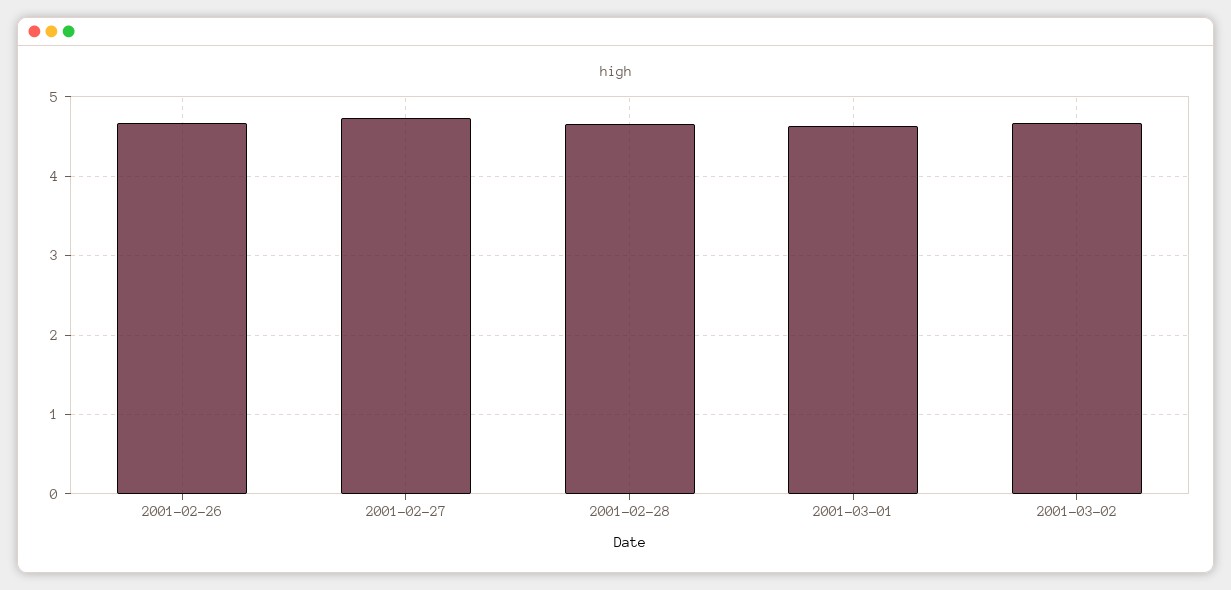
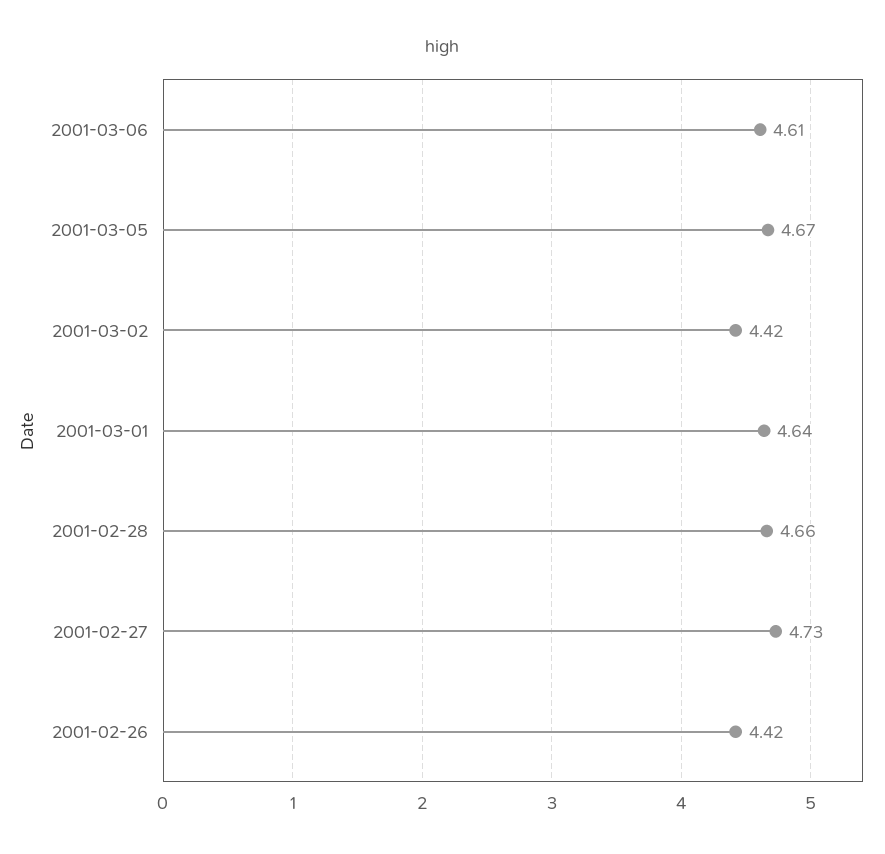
2001-02-26: 4.7 -> 4.42
2001-03-02: 4.7 -> 4.42
2001-03-06: none -> 4.61
2001-03-05: none -> 4.67

